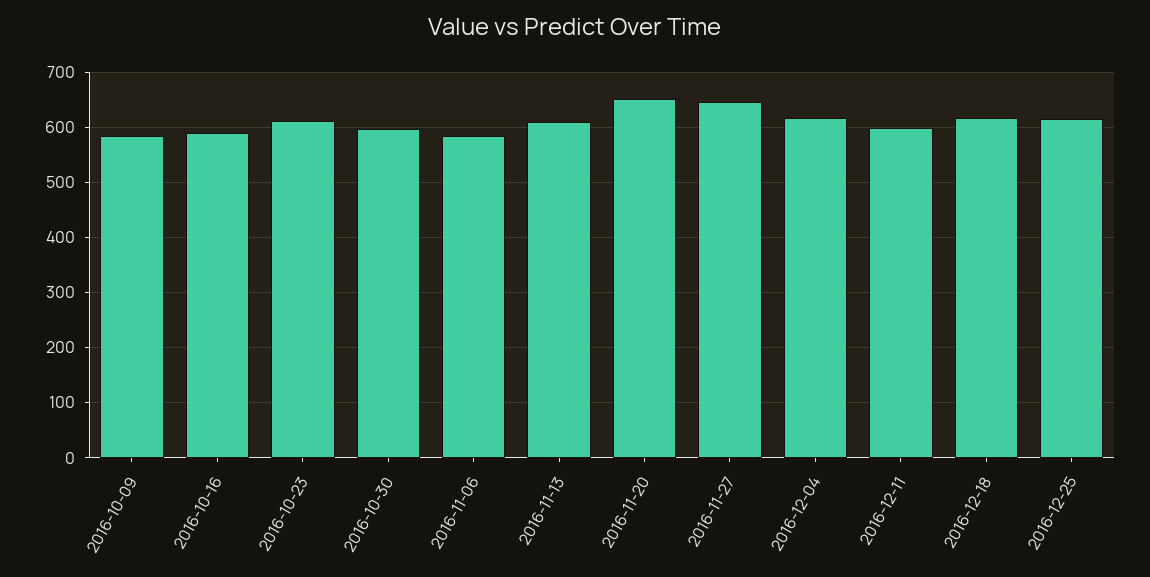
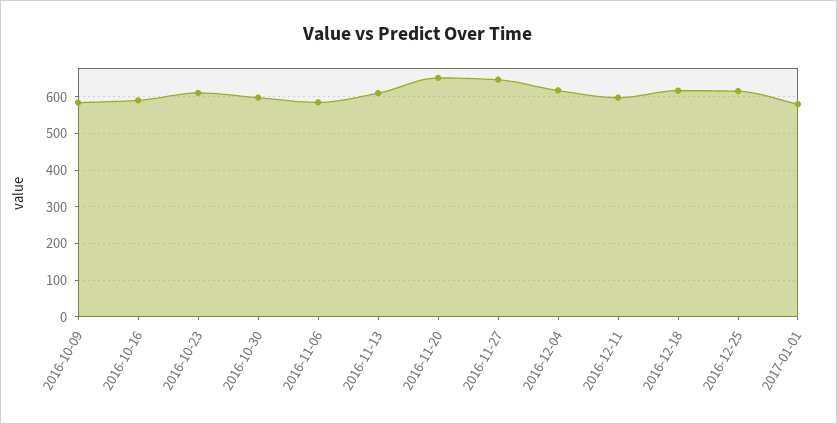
2017-01-01: none -> 580

